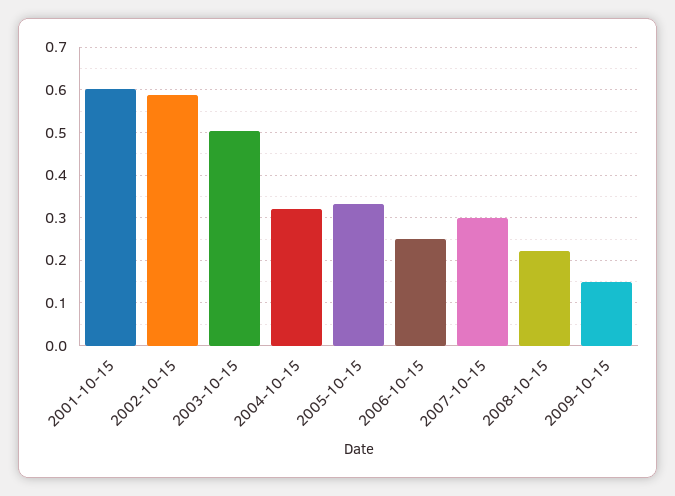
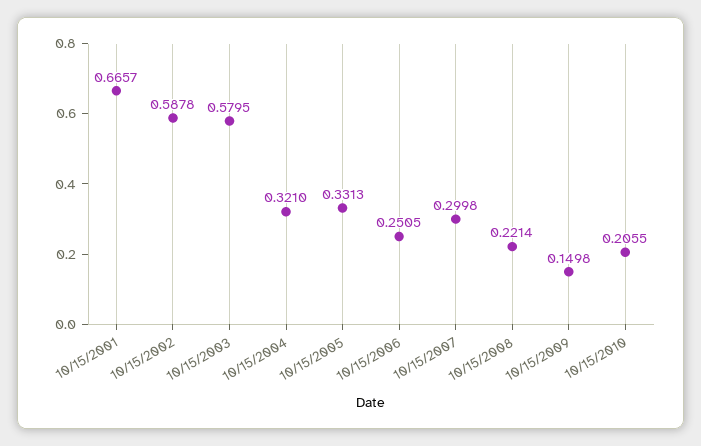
2001-10-15: 0.6 -> 0.6657
2003-10-15: 0.5 -> 0.5795
10/15/2010: none -> 0.2055

